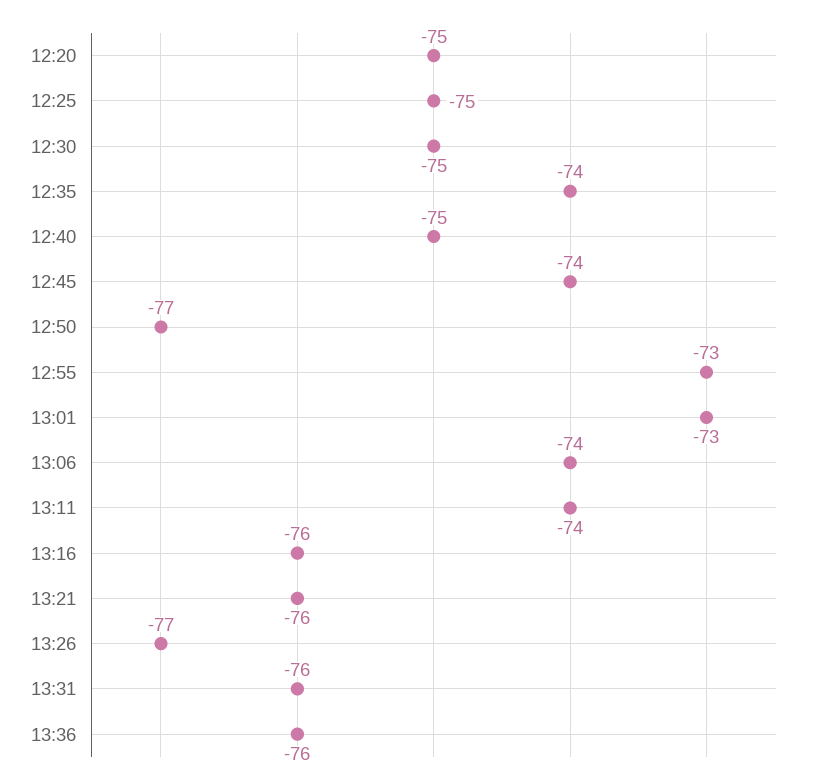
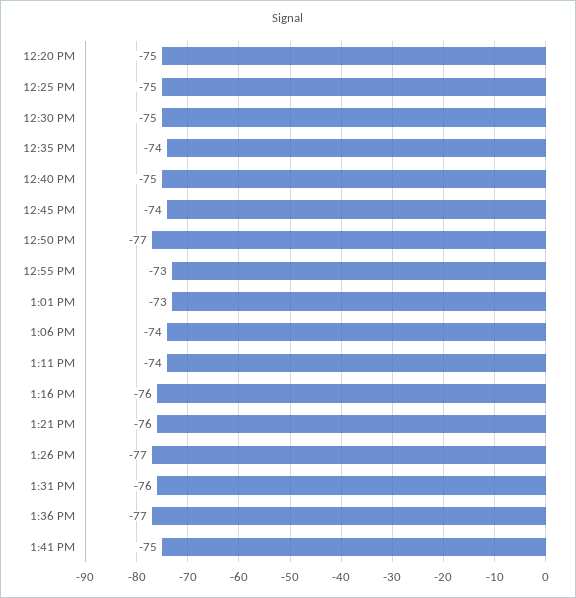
13:36: -76 -> -77
1:41 PM: none -> -75

